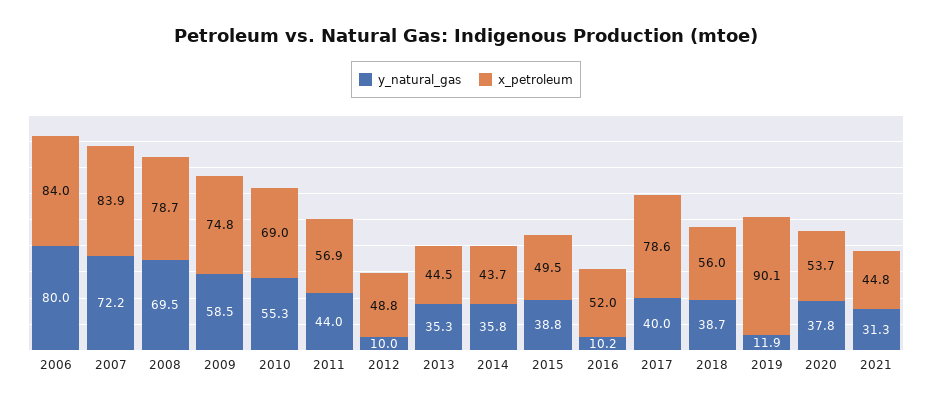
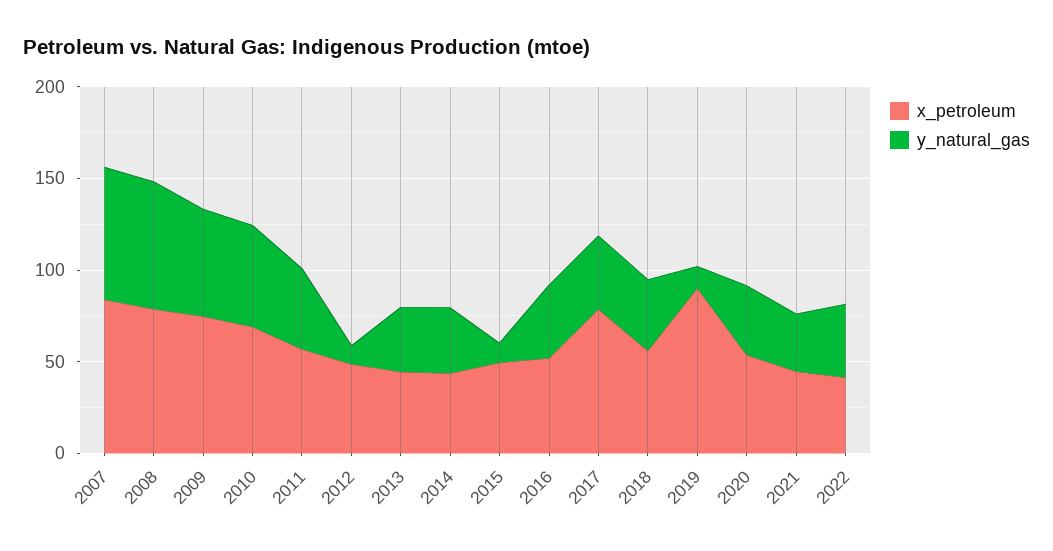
y_natural_gas, 2006: 80 -> none
x_petroleum, 2006: 84 -> none
y_natural_gas, 2015: 38.8 -> 10
y_natural_gas, 2016: 10.2 -> 40
x_petroleum, 2022: none -> 40
y_natural_gas, 2022: none -> 40

